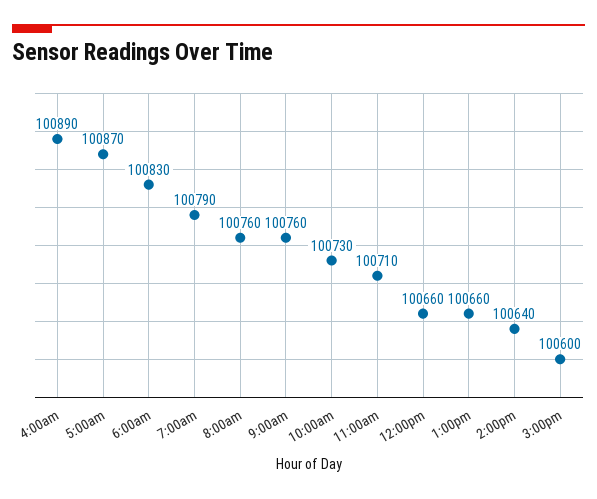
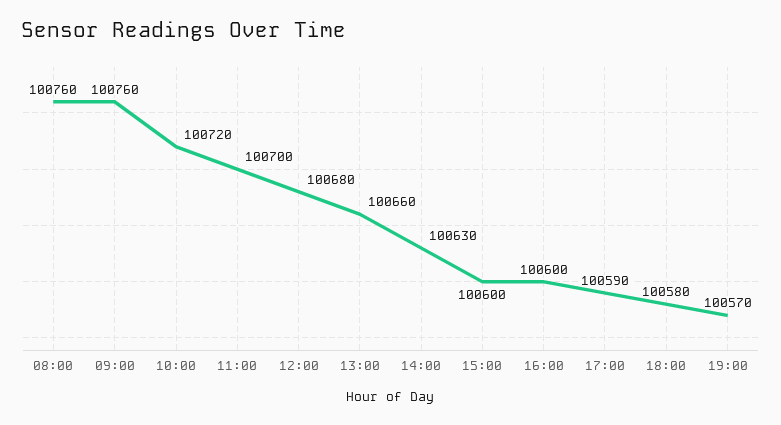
4:00am: 100890 -> none
5:00am: 100870 -> none
6:00am: 100830 -> none
7:00am: 100790 -> none
10:00am: 100730 -> 100720
11:00am: 100710 -> 100700
12:00pm: 100660 -> 100680
2:00pm: 100640 -> 100630
16:00: none -> 100600
17:00: none -> 100590
18:00: none -> 100580
19:00: none -> 100570

